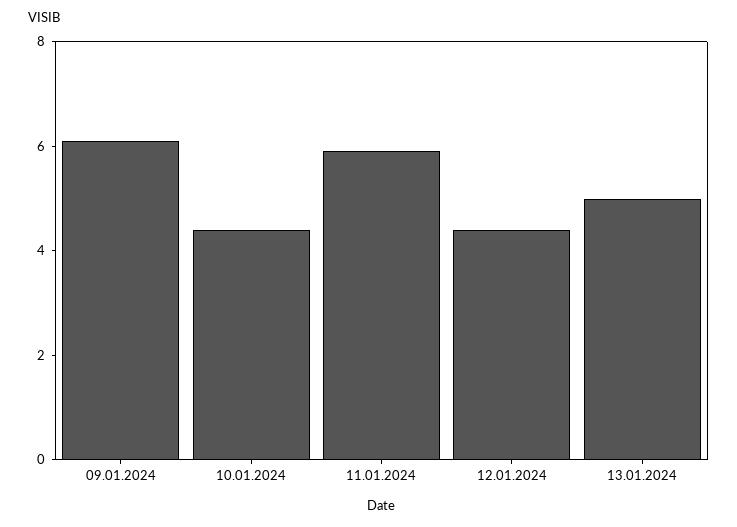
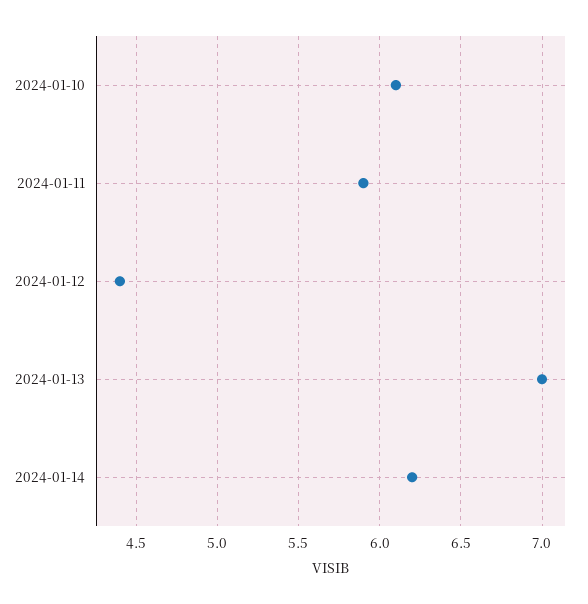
09.01.2024: 6 -> none
10.01.2024: 4.5 -> 6.1
13.01.2024: 5 -> 7
2024-01-14: none -> 6.2

